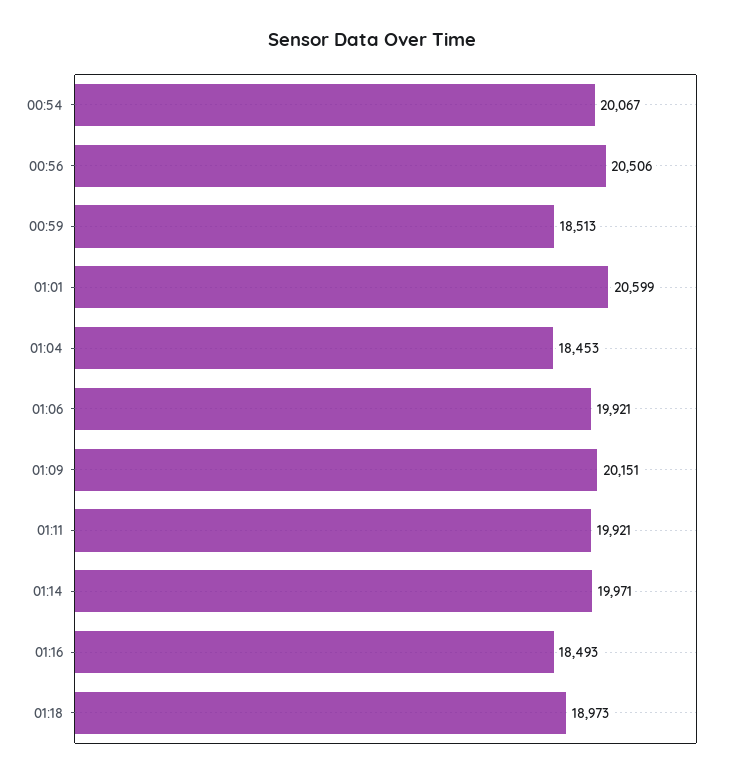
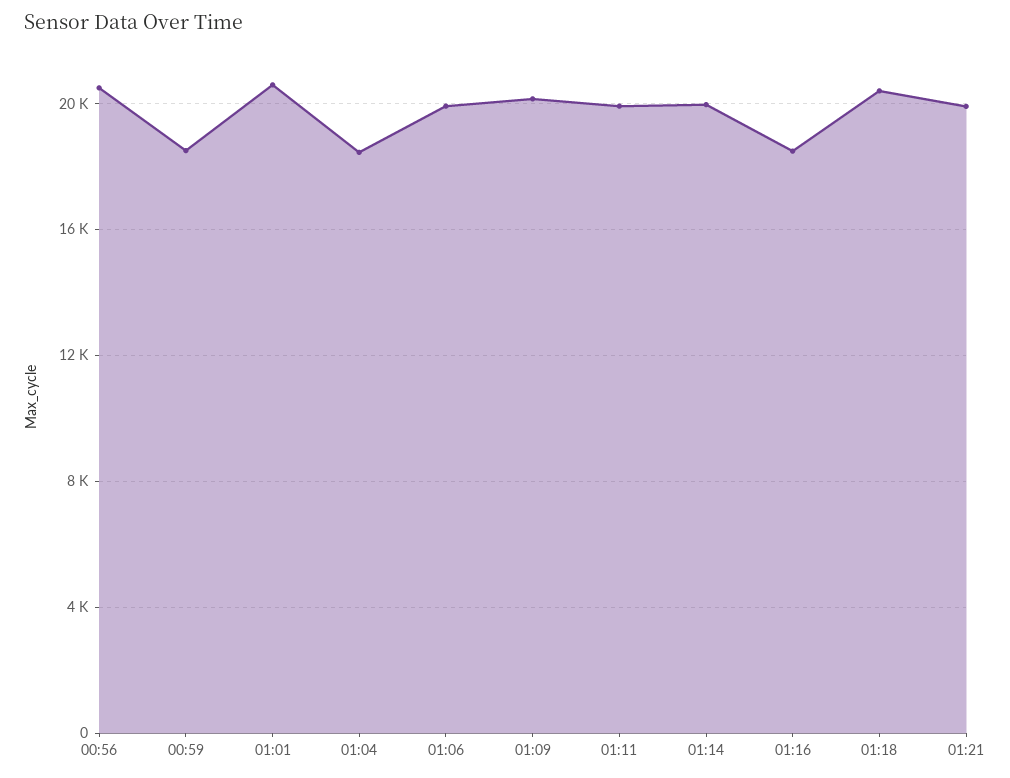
00:54: 20067 -> none
01:18: 18973 -> 20500
01:21: none -> 20000

